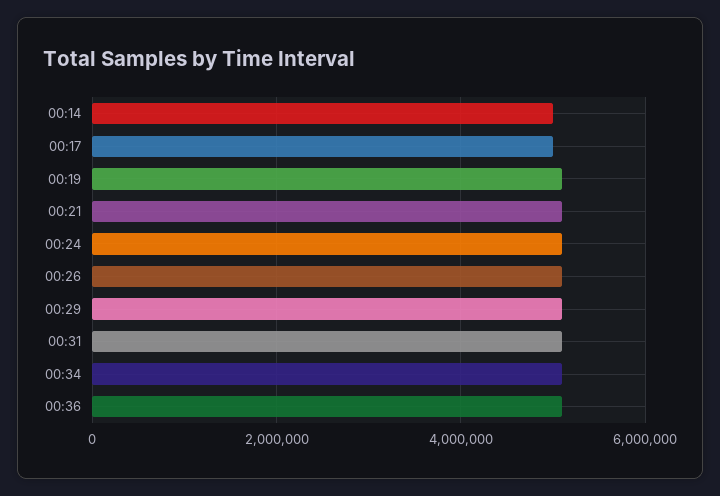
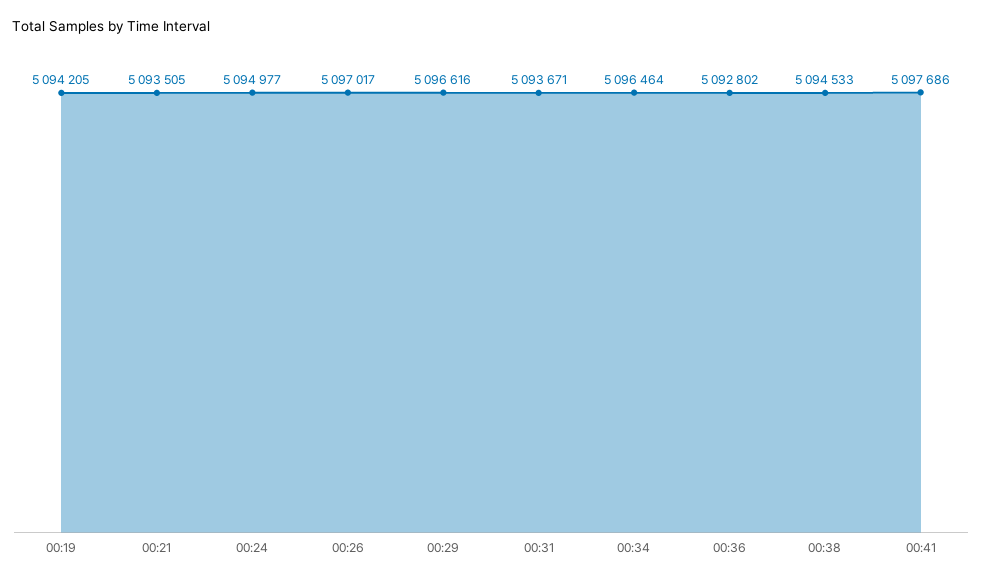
00:14: 5000000 -> none
00:17: 5000000 -> none
00:38: none -> 5094533
00:41: none -> 5097686

